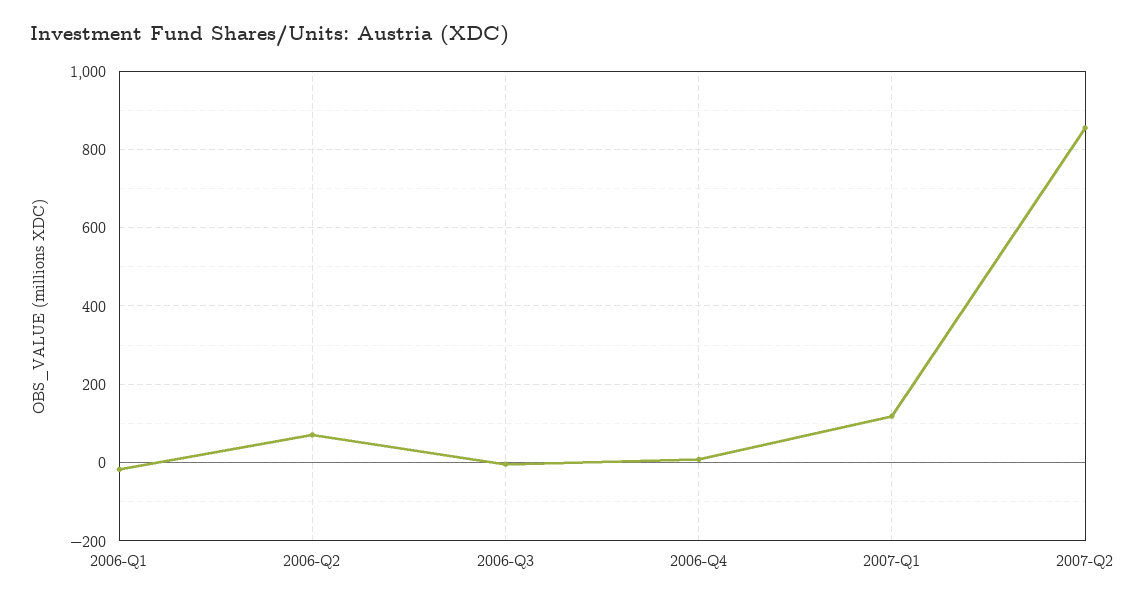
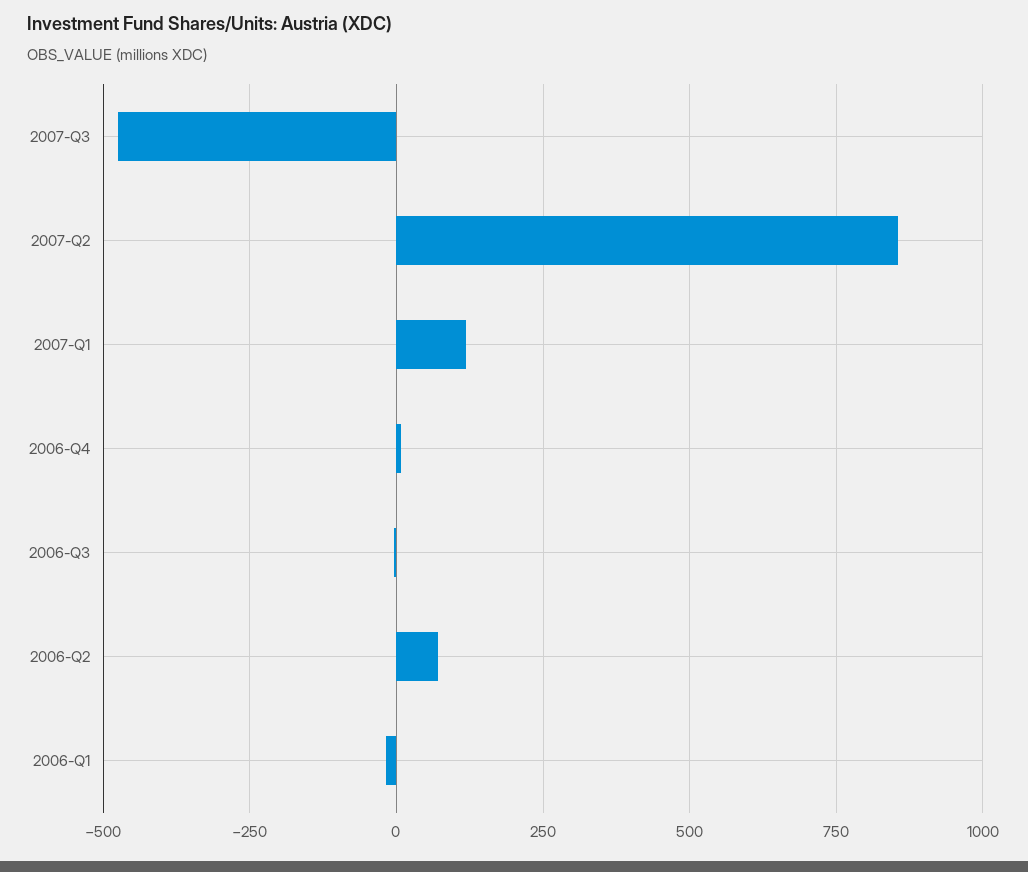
2007-Q3: none -> -475

